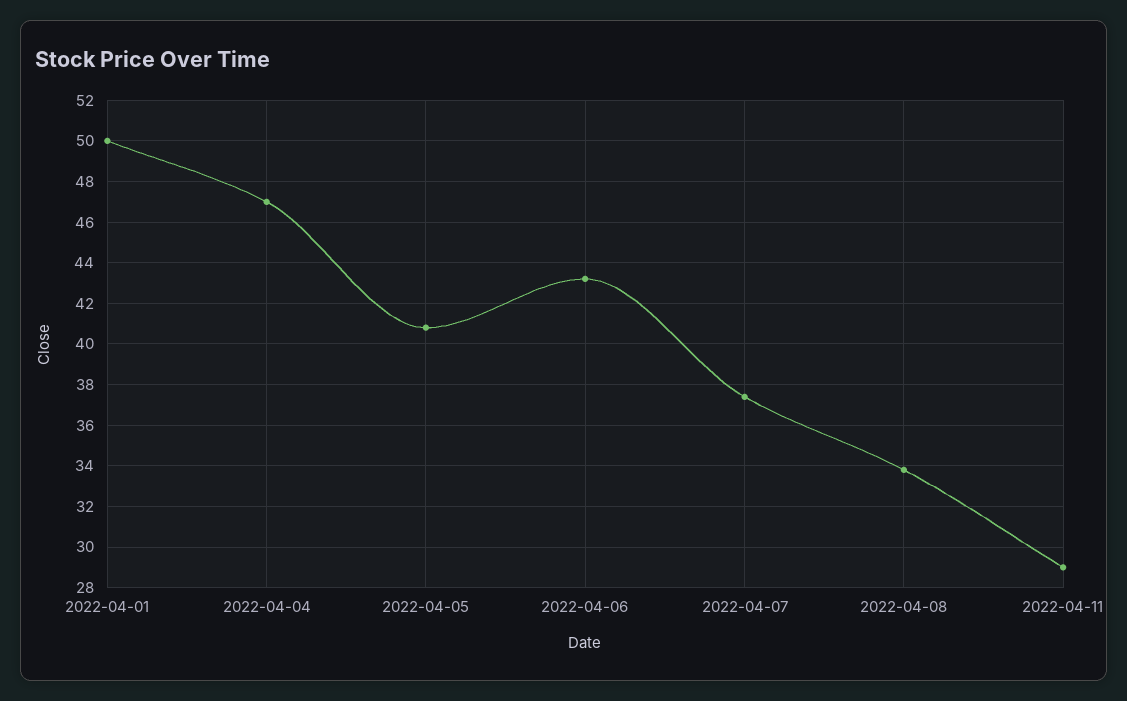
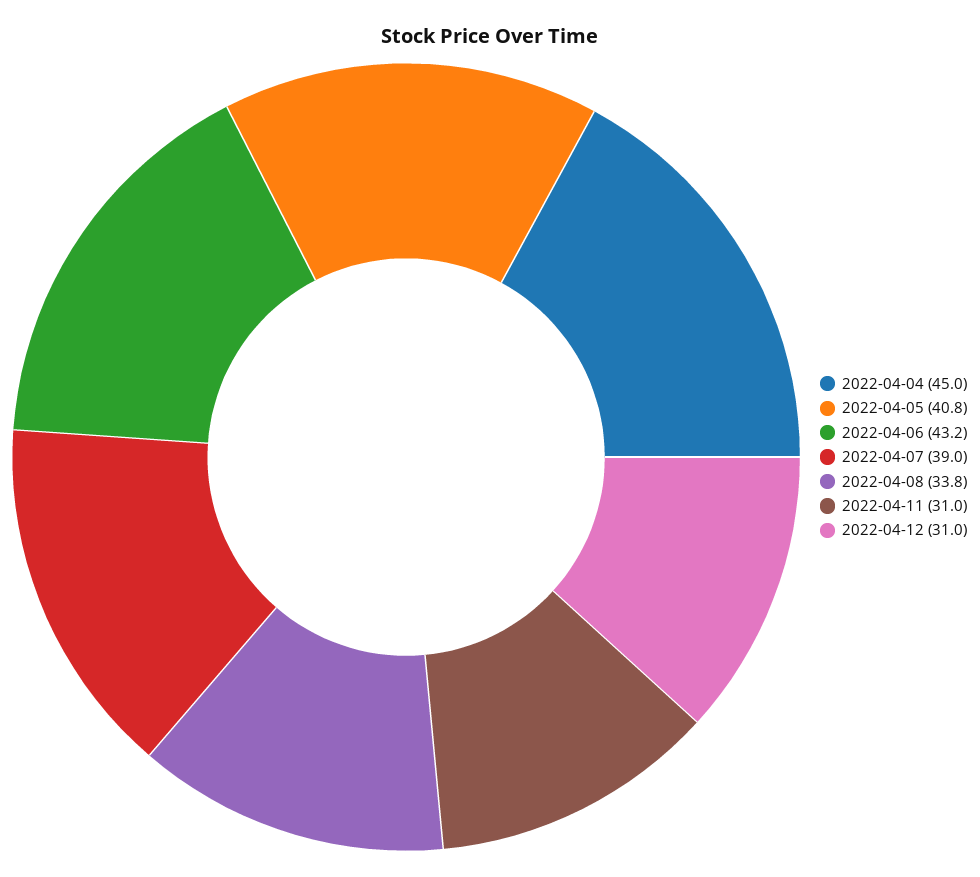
2022-04-01: 50 -> none
2022-04-04: 47 -> 45
2022-04-07: 37.5 -> 39
2022-04-11: 29 -> 31
2022-04-12: none -> 31

